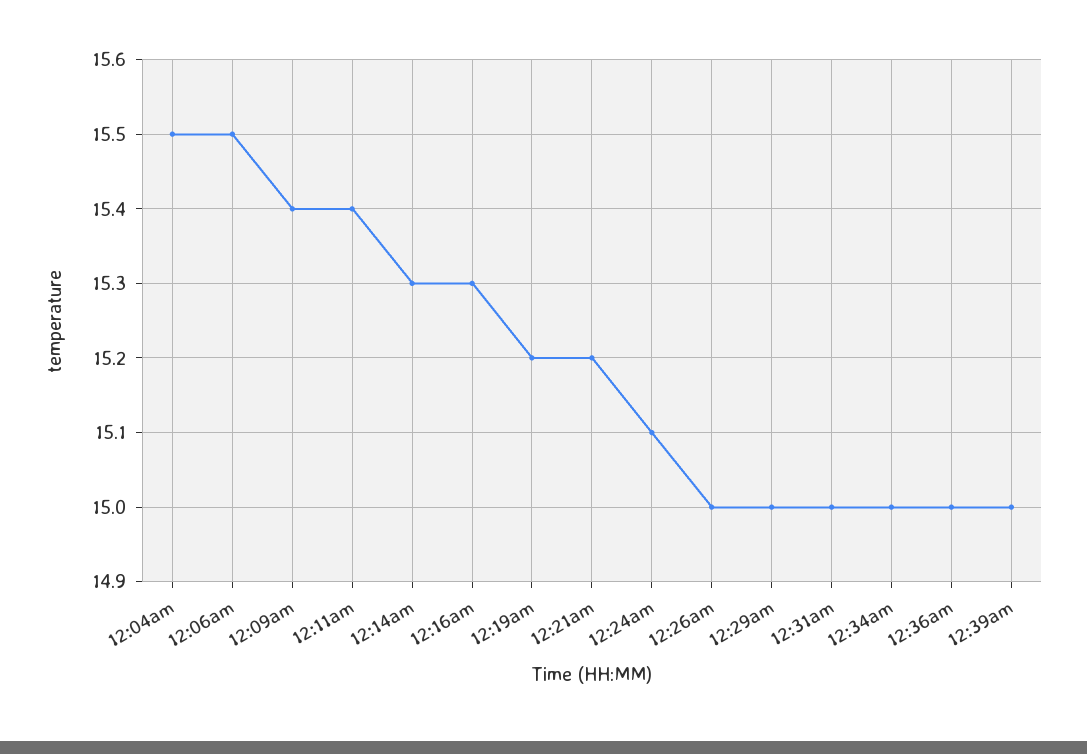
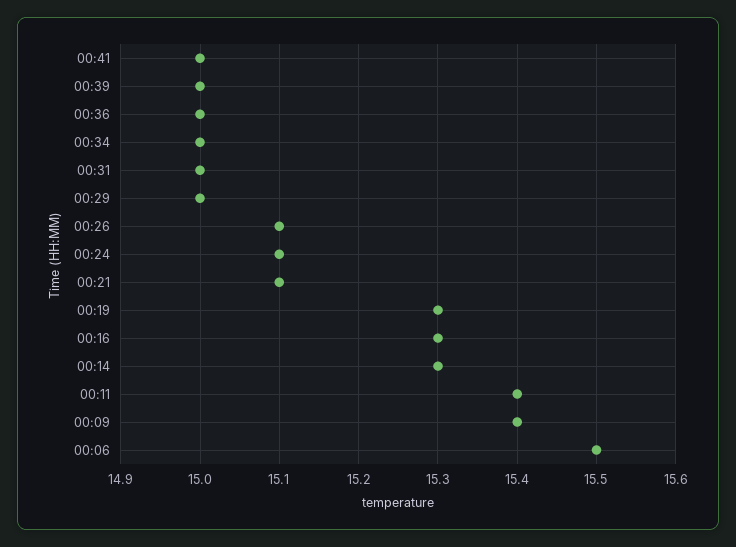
12:04am: 15.5 -> none
12:19am: 15.2 -> 15.3
12:21am: 15.2 -> 15.1
12:26am: 15 -> 15.1
00:41: none -> 15

